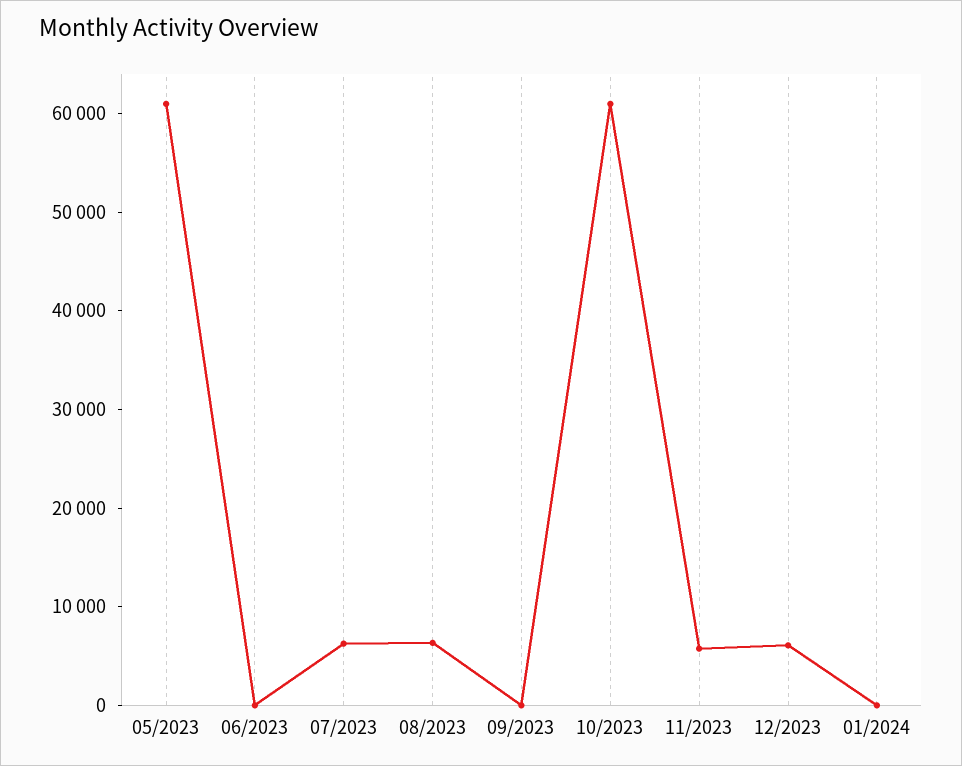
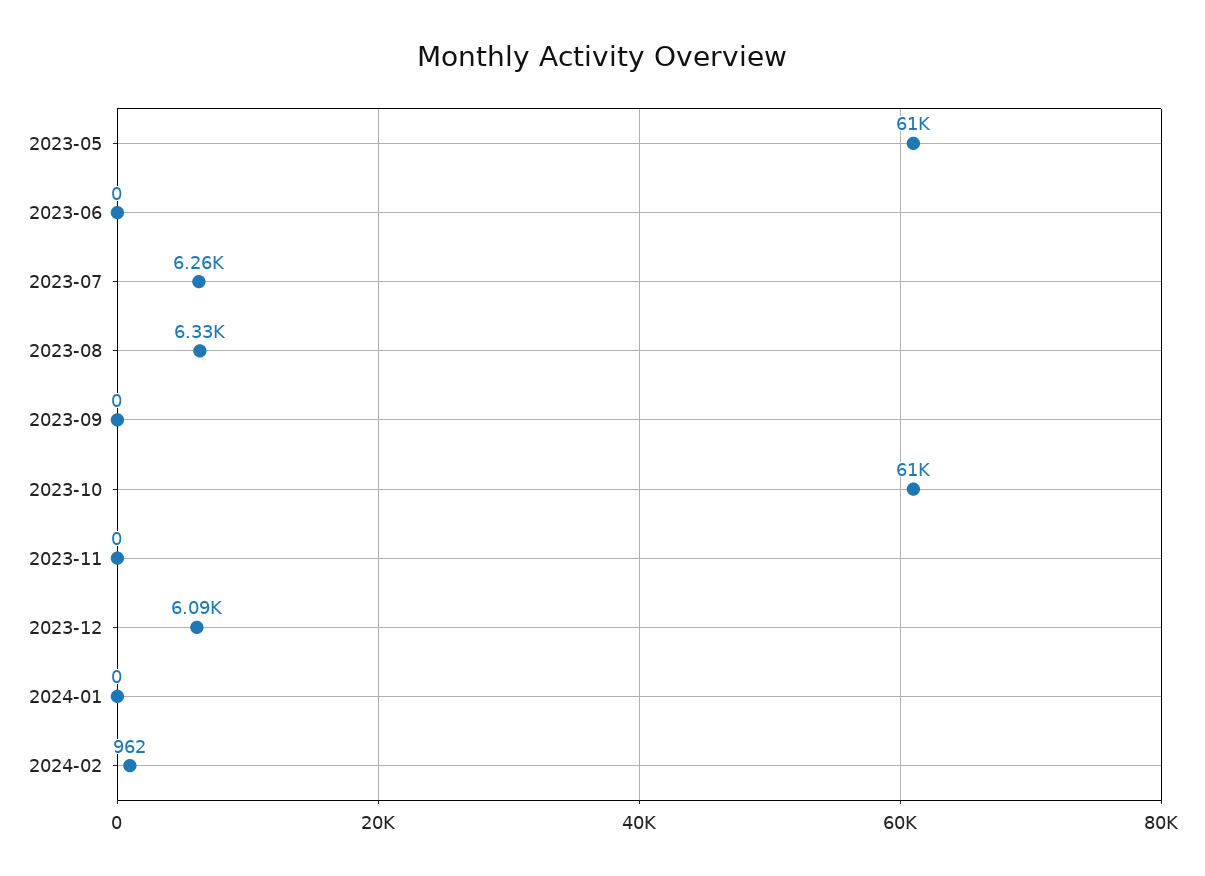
11/2023: 6000 -> 0
2024-02: none -> 962

